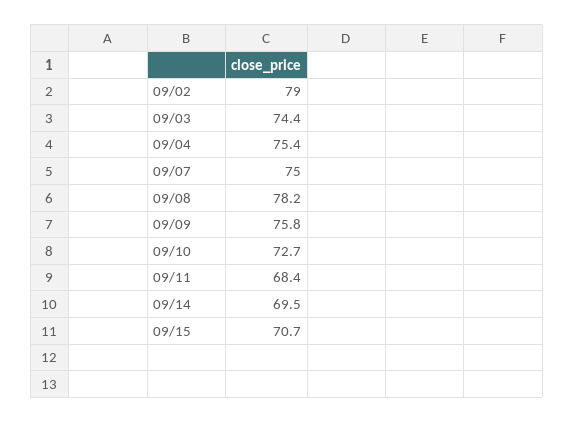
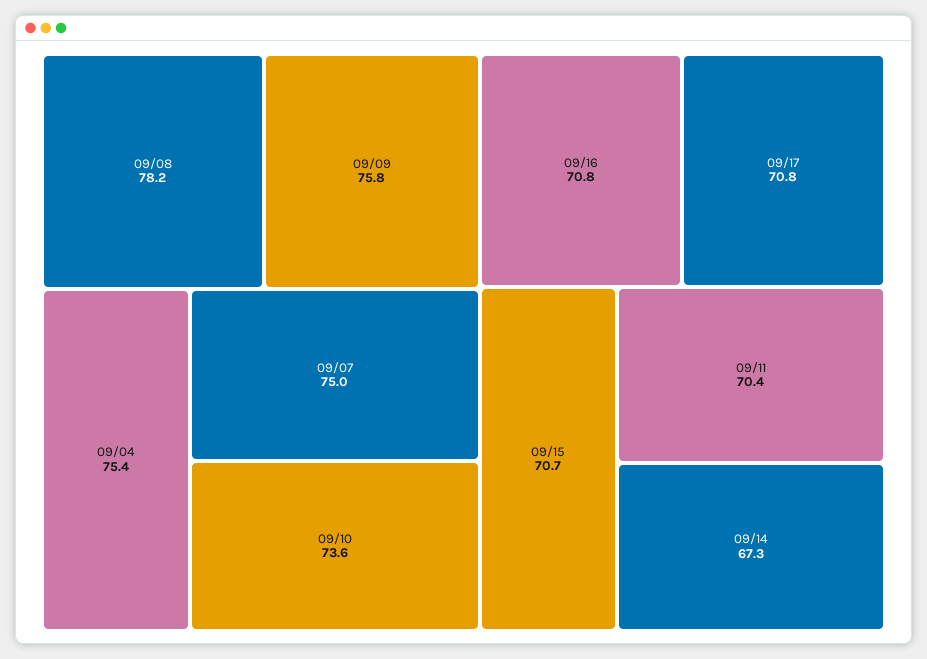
09/02: 79 -> none
09/03: 74.4 -> none
09/10: 72.7 -> 73.6
09/11: 68.4 -> 70.4
09/14: 69.5 -> 67.3
09/16: none -> 70.8
09/17: none -> 70.8

